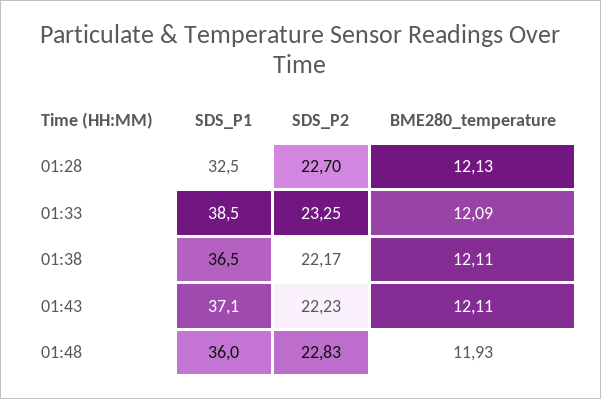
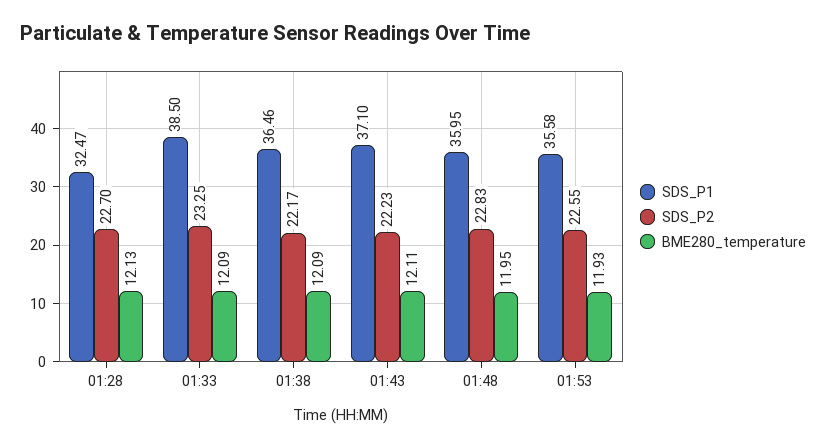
BME280_temperature, 01:38: 12.11 -> 12.09
BME280_temperature, 01:48: 11.93 -> 11.95
SDS_P1, 01:53: none -> 35.58
SDS_P2, 01:53: none -> 22.55
BME280_temperature, 01:53: none -> 11.93

